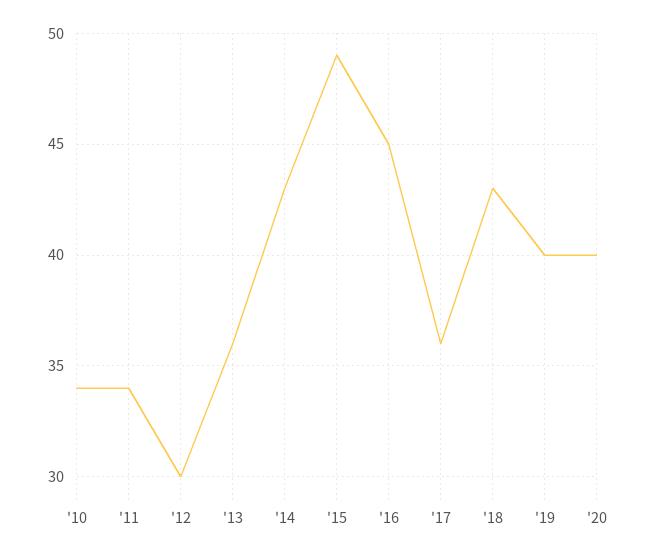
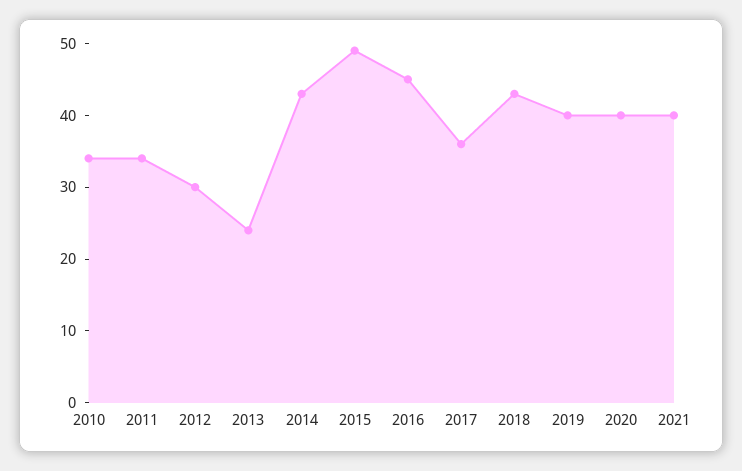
'13: 36 -> 25
2021: none -> 40

